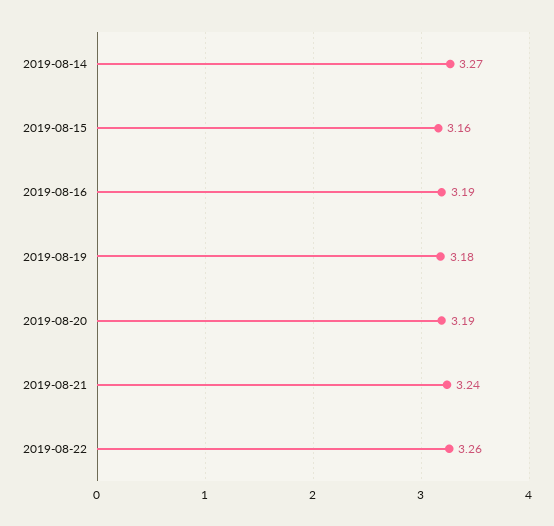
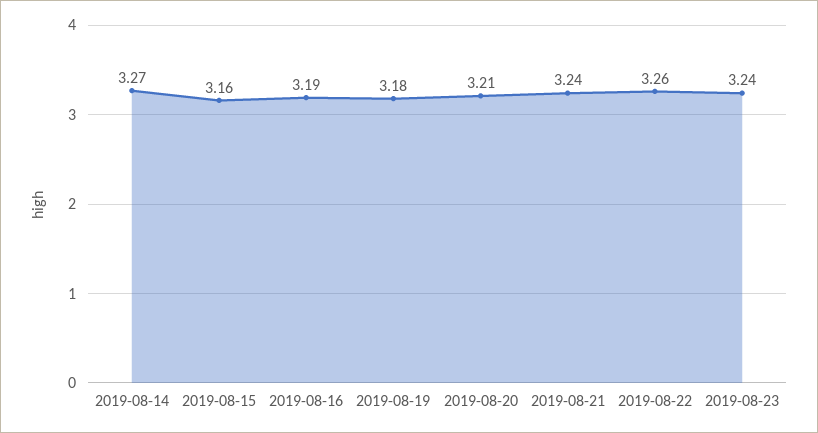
2019-08-20: 3.19 -> 3.21
2019-08-23: none -> 3.24

